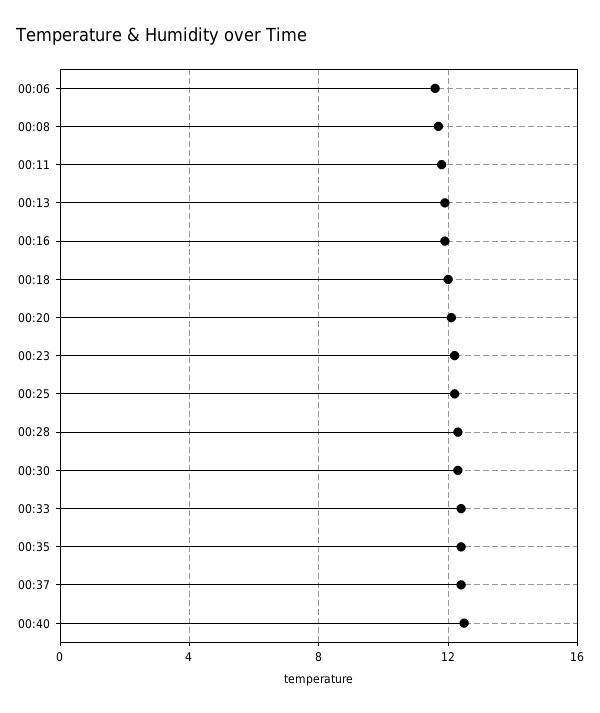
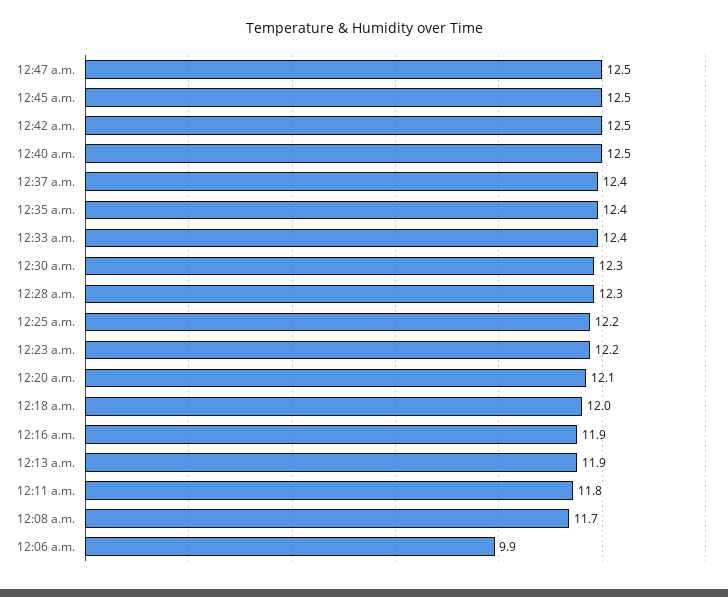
00:06: 11.5 -> 9.9
12:47 a.m.: none -> 12.5
12:45 a.m.: none -> 12.5
12:42 a.m.: none -> 12.5

